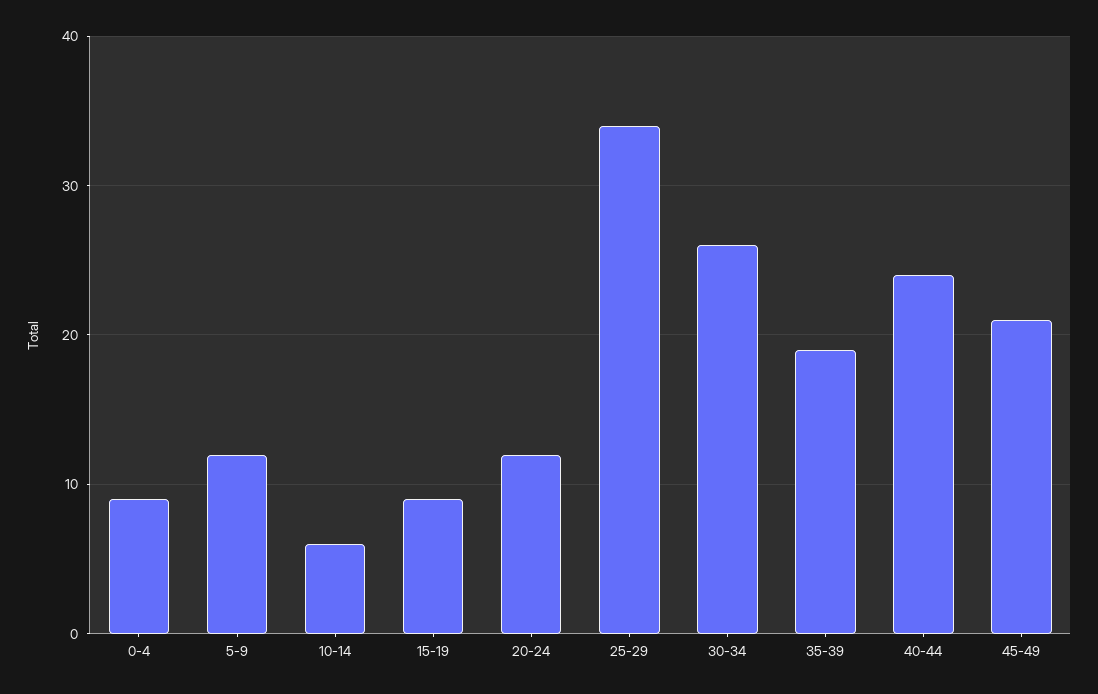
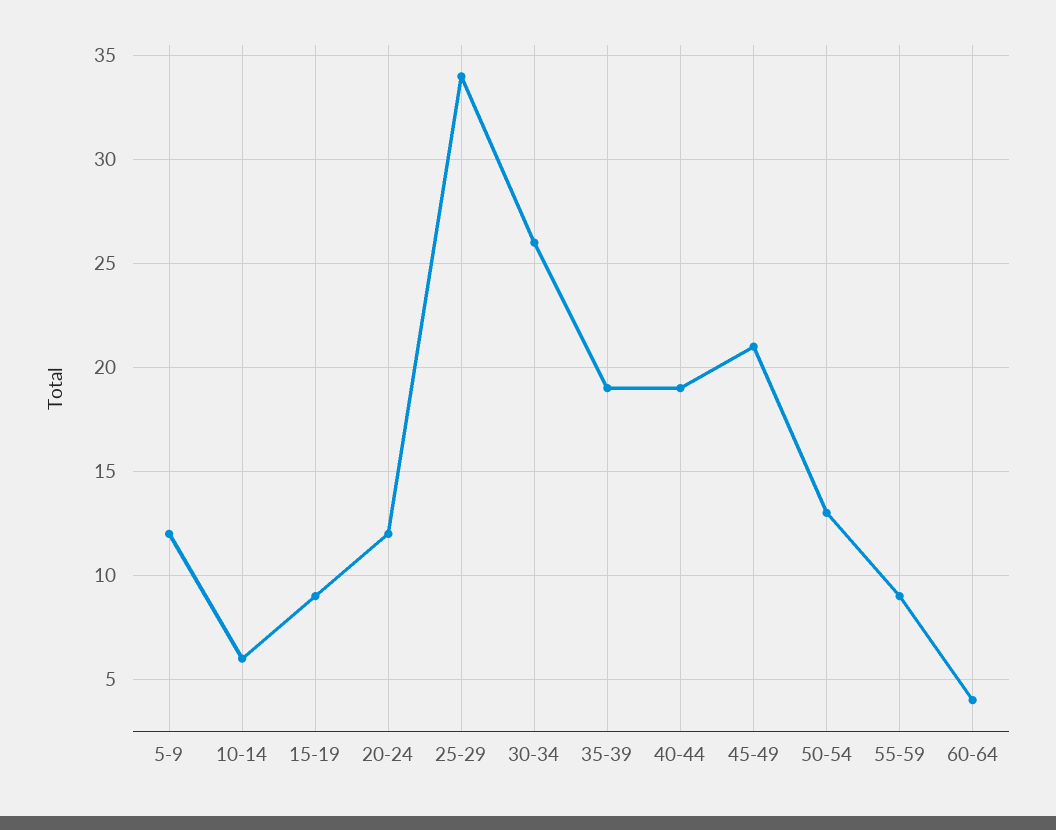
0-4: 9 -> none
40-44: 24 -> 19
50-54: none -> 13
55-59: none -> 9
60-64: none -> 4

